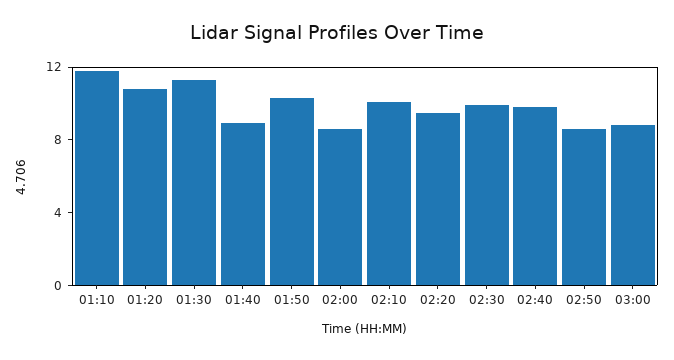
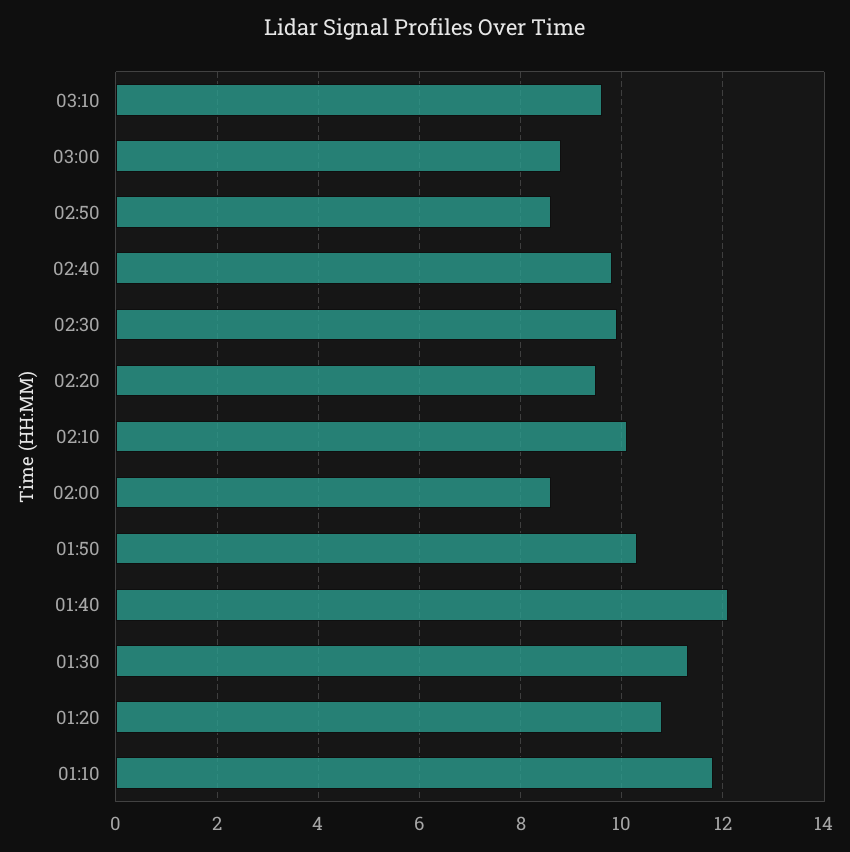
01:40: 9 -> 12
03:10: none -> 9.5

